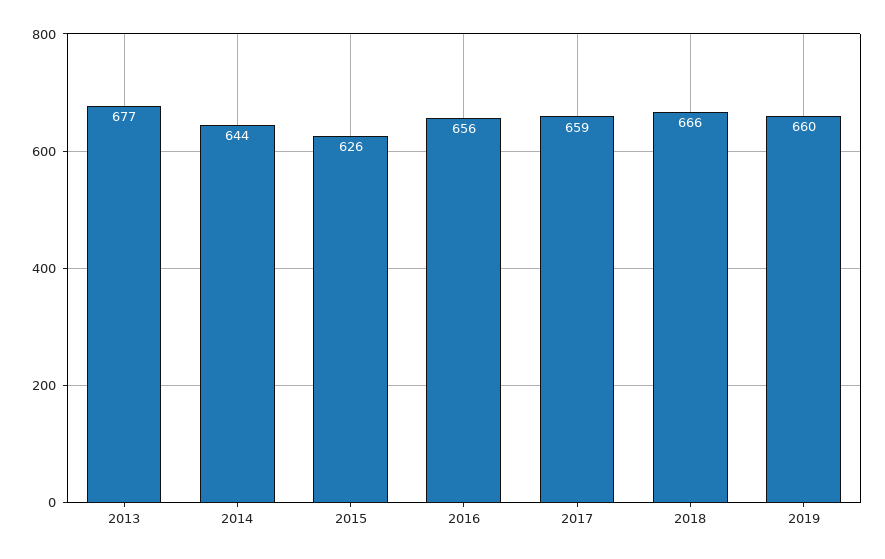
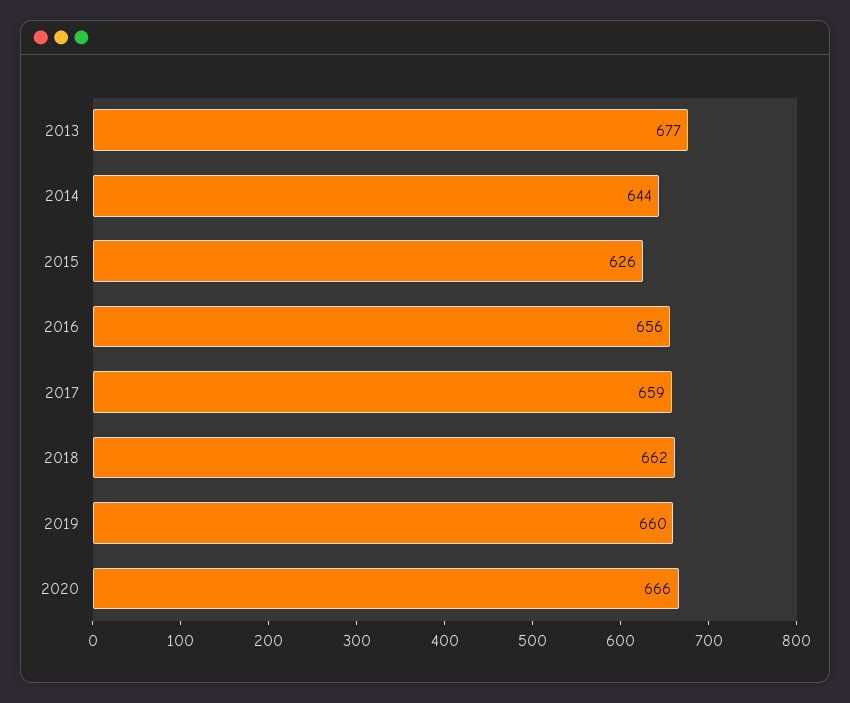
2018: 666 -> 662
2020: none -> 666

